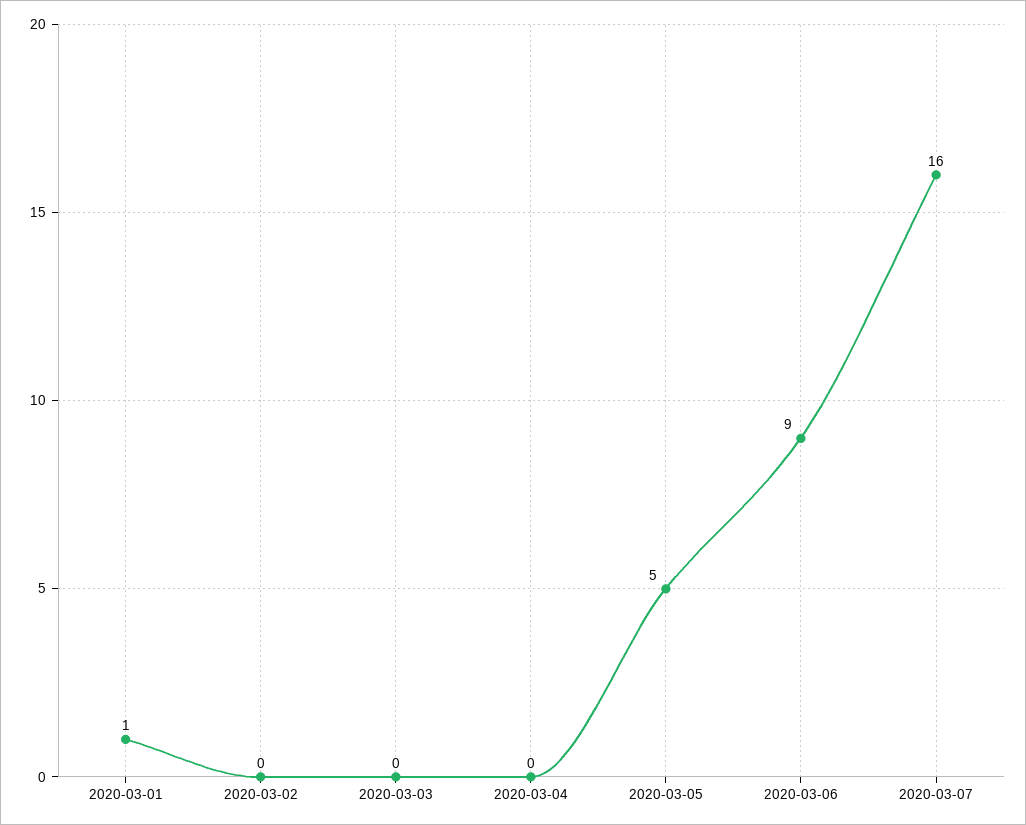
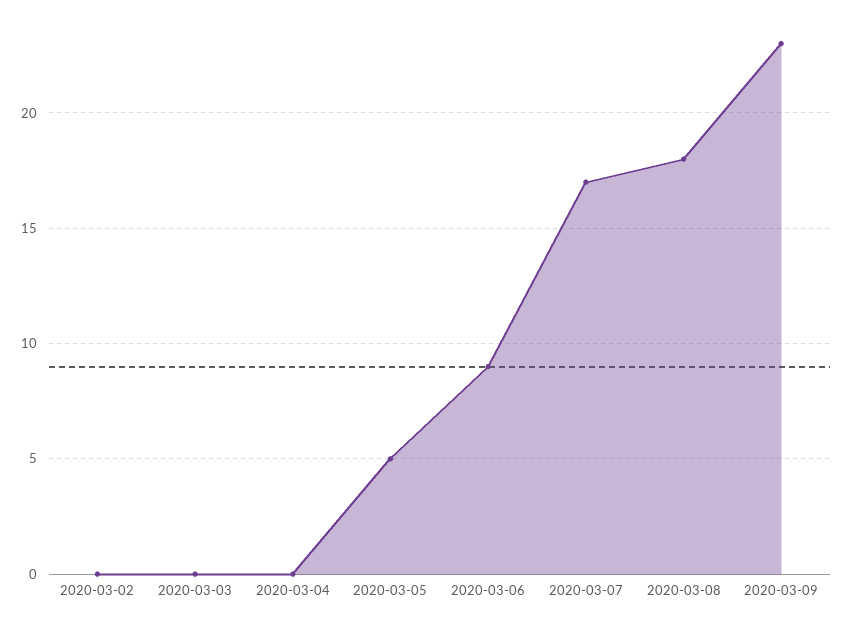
2020-03-01: 1 -> none
2020-03-07: 16 -> 17
2020-03-08: none -> 18
2020-03-09: none -> 23

